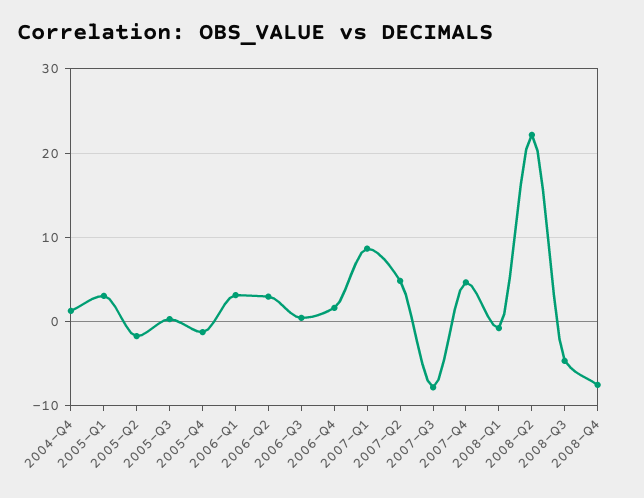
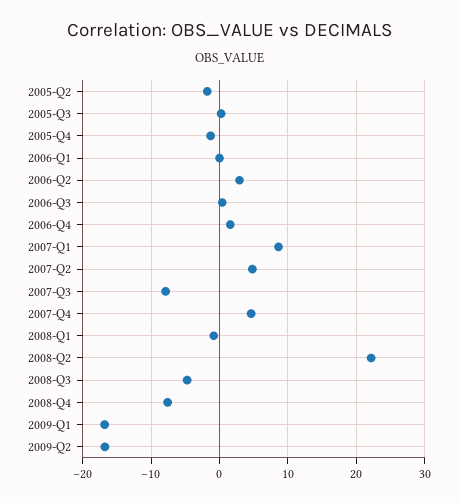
2004-Q4: 1 -> none
2005-Q1: 3 -> none
2006-Q1: 3 -> 0
2009-Q1: none -> -17
2009-Q2: none -> -17

